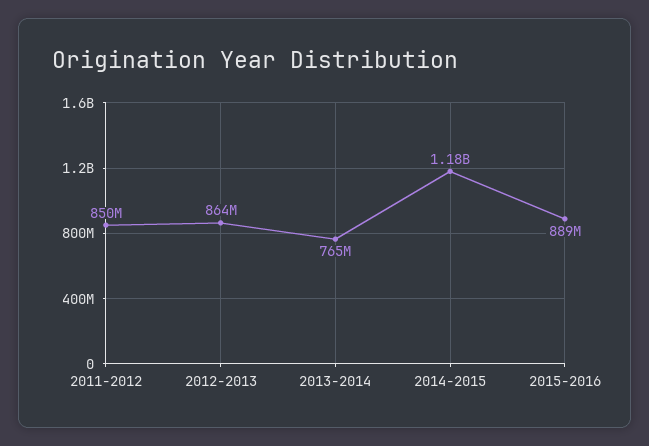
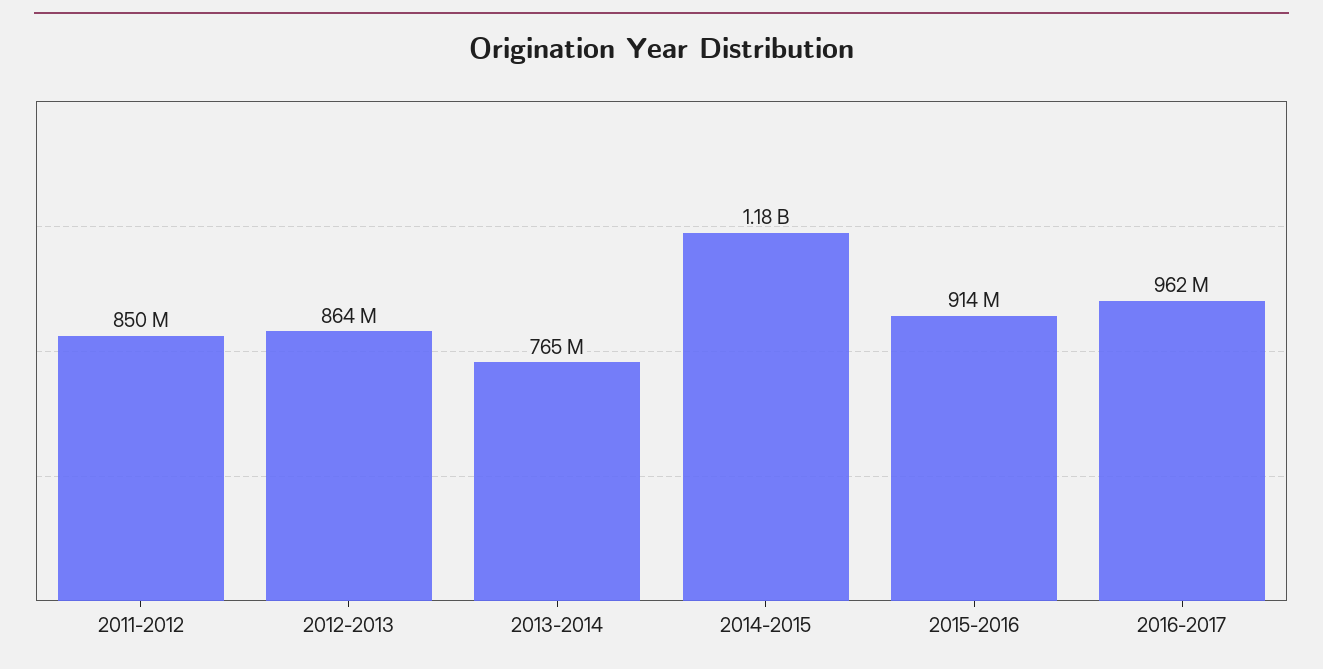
2015-2016: 889000000 -> 914000000
2016-2017: none -> 962000000

